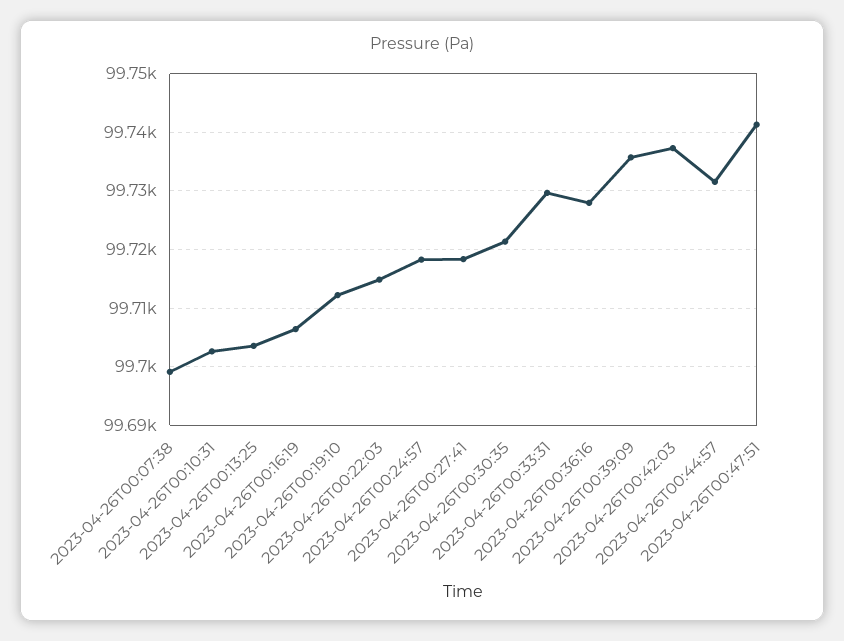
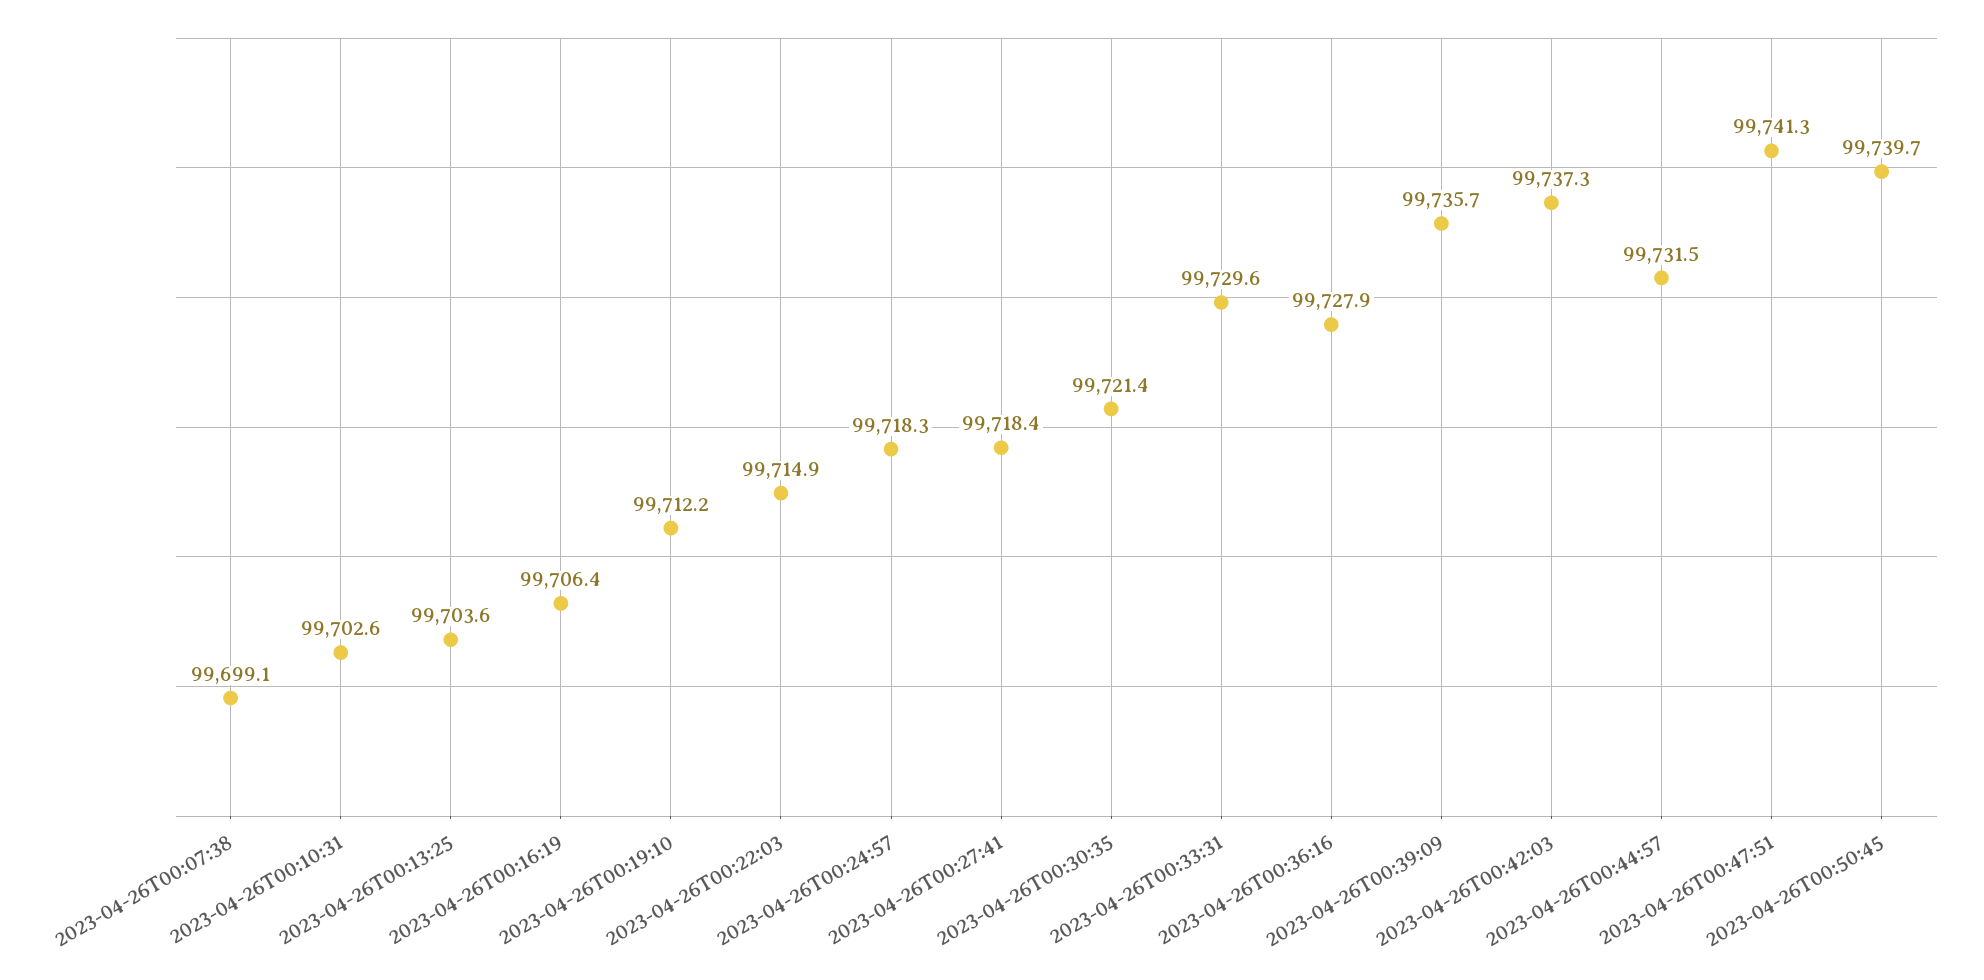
2023-04-26T00:50:45: none -> 99739.7

